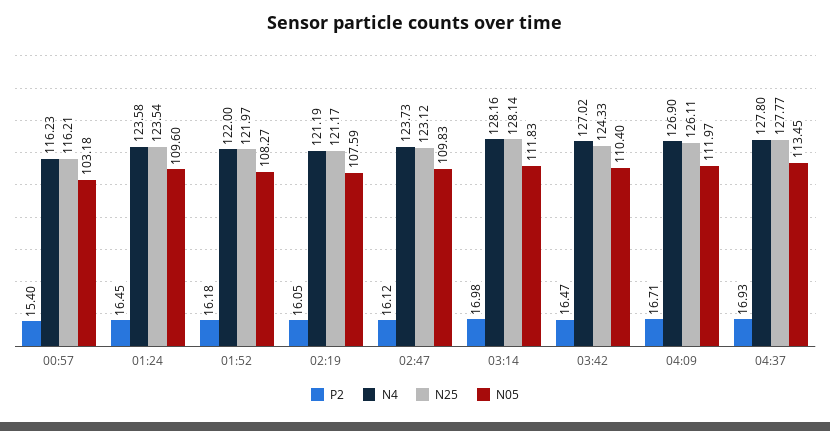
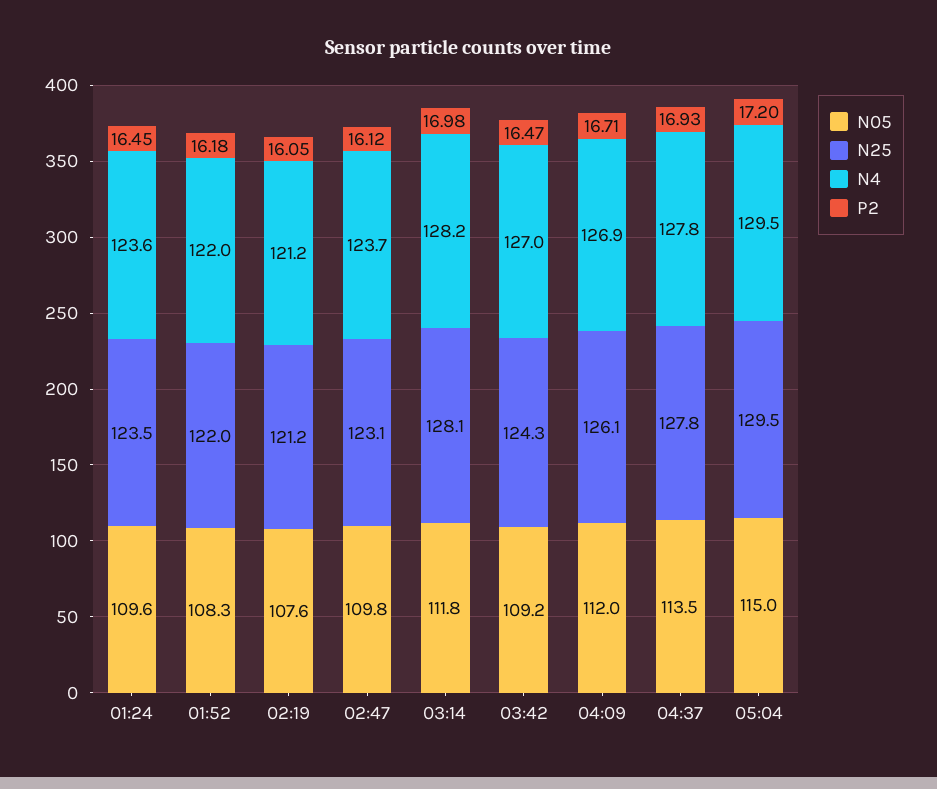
P2, 00:57: 15.4 -> none
N4, 00:57: 116.23 -> none
N25, 00:57: 116.21 -> none
N05, 00:57: 103.18 -> none
N05, 03:42: 110.4 -> 109.2
N05, 05:04: none -> 115
N25, 05:04: none -> 129.5
N4, 05:04: none -> 129.5
P2, 05:04: none -> 17.2

